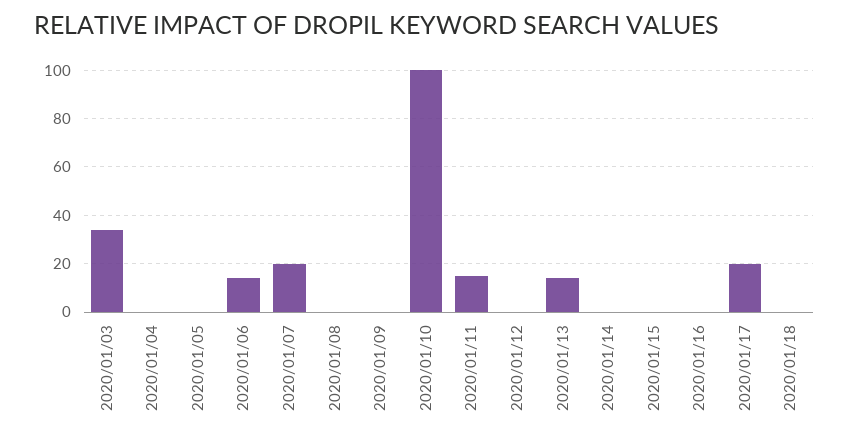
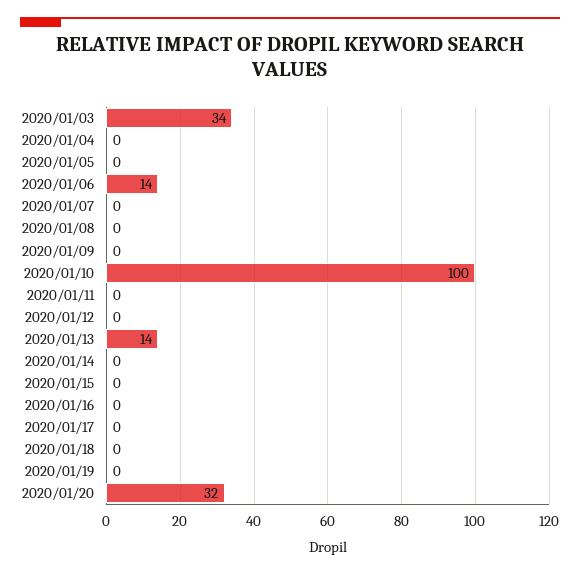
2020/01/07: 20 -> 0
2020/01/11: 15 -> 0
2020/01/17: 20 -> 0
2020/01/19: none -> 0
2020/01/20: none -> 32

